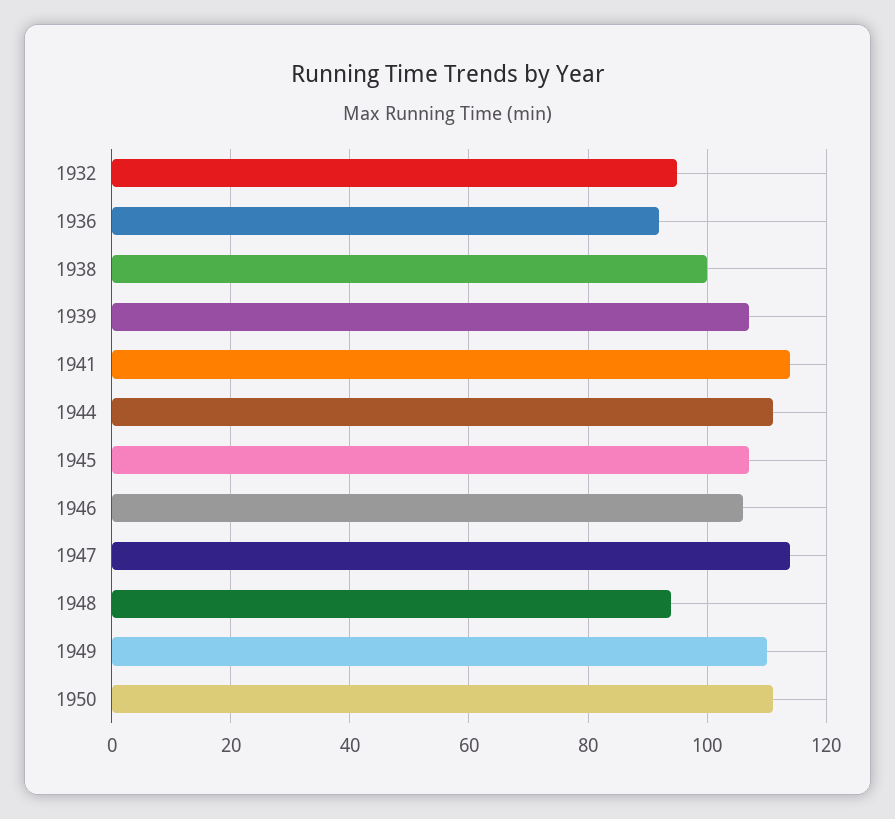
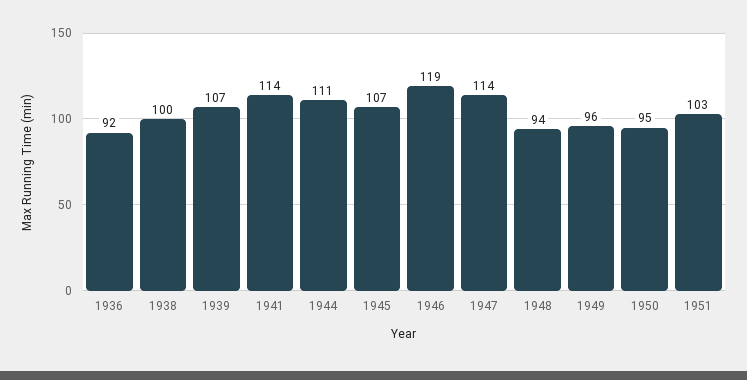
1932: 95 -> none
1946: 105 -> 119
1949: 110 -> 96
1950: 110 -> 95
1951: none -> 103

